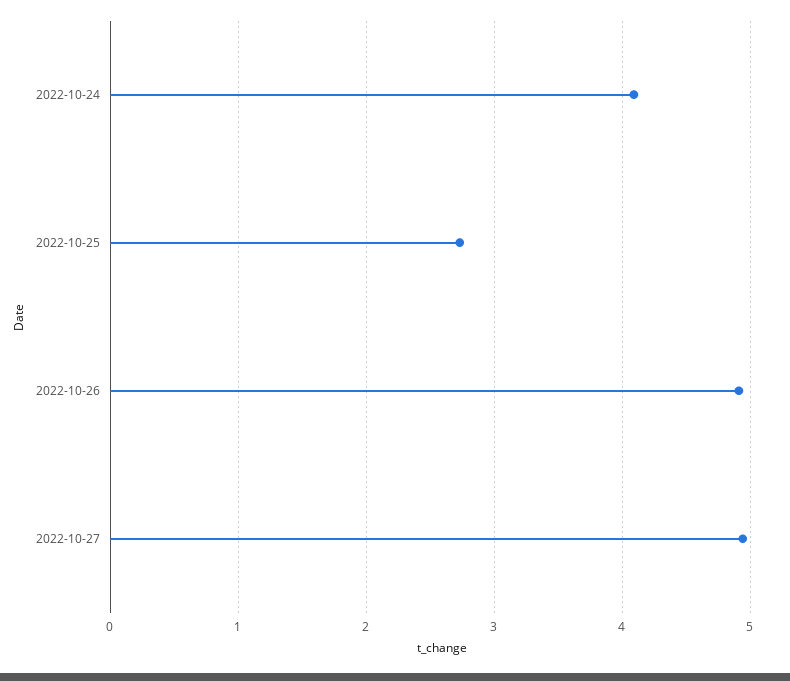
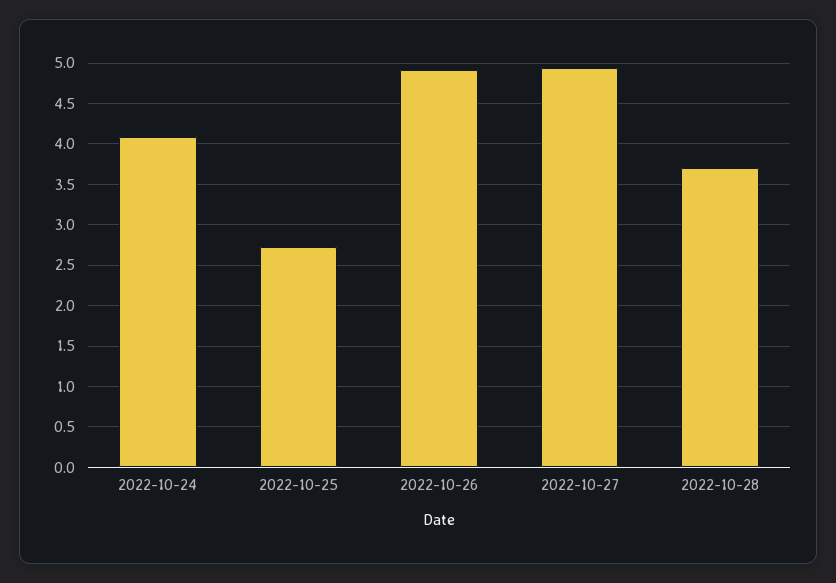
2022-10-28: none -> 3.7

